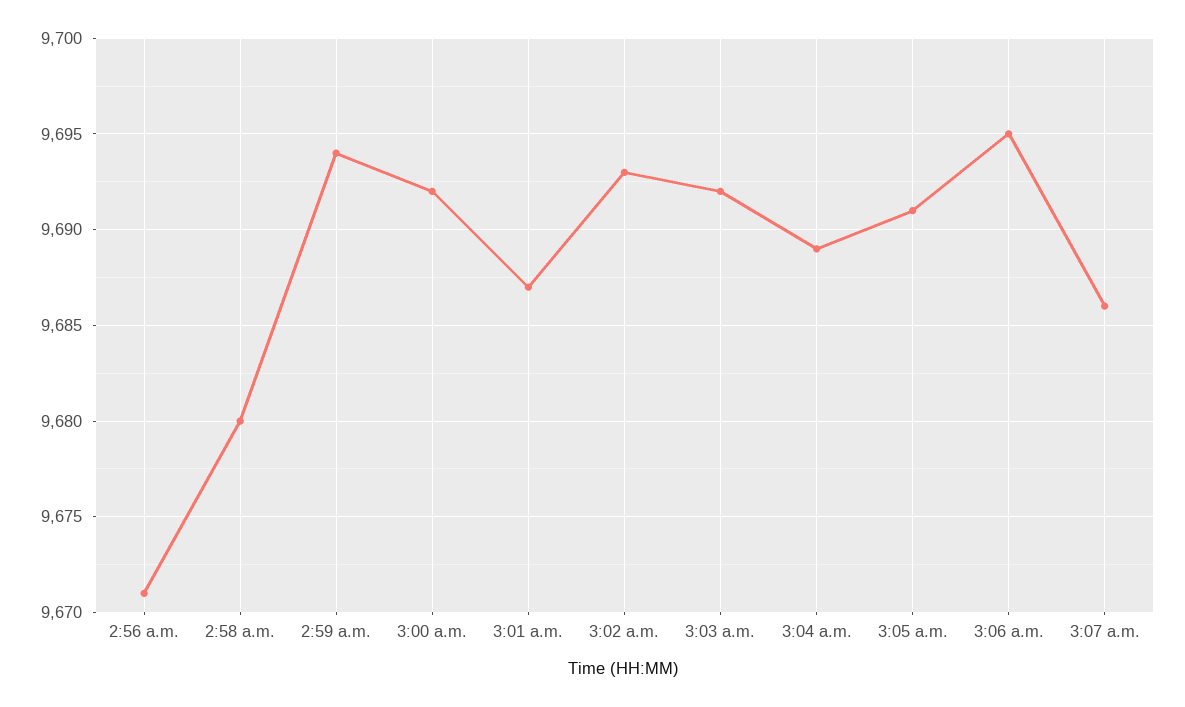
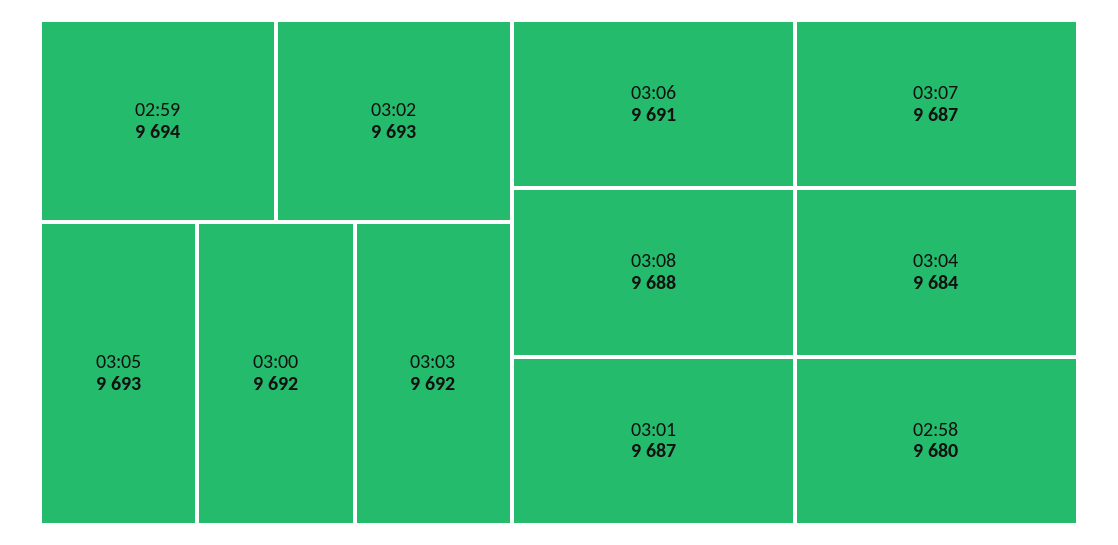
2:56 a.m.: 9671 -> none
3:04 a.m.: 9689 -> 9684
3:05 a.m.: 9691 -> 9693
3:06 a.m.: 9695 -> 9691
3:07 a.m.: 9686 -> 9687
03:08: none -> 9688

